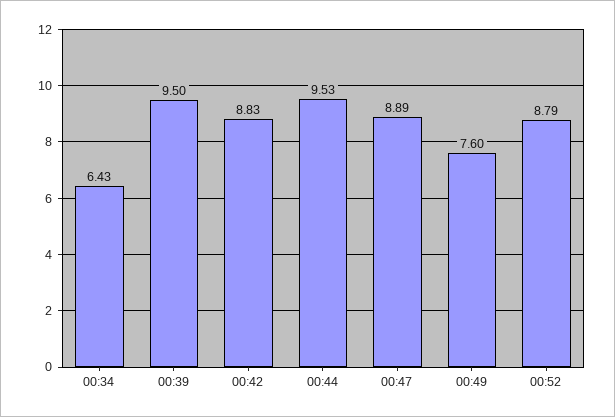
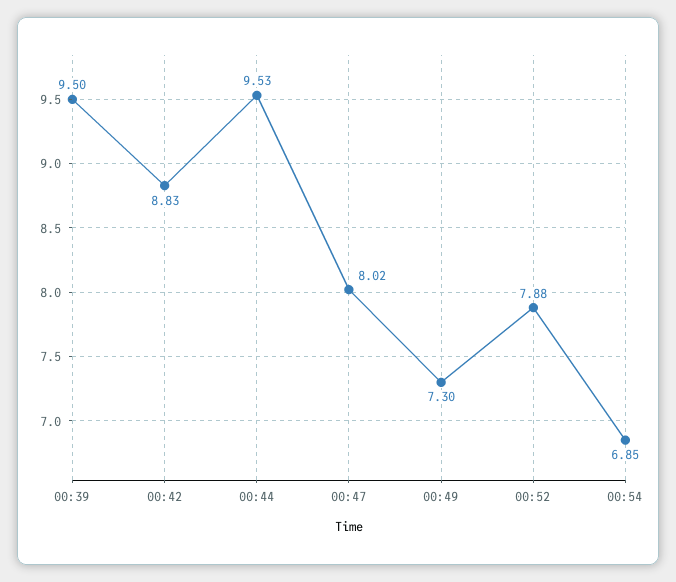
00:34: 6.43 -> none
00:47: 8.89 -> 8.02
00:49: 7.6 -> 7.3
00:52: 8.79 -> 7.88
00:54: none -> 6.85

